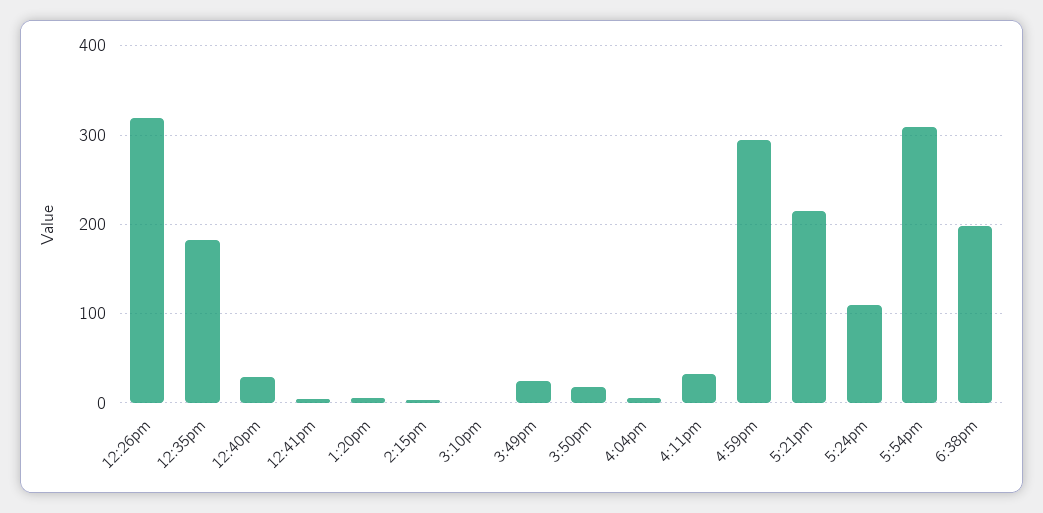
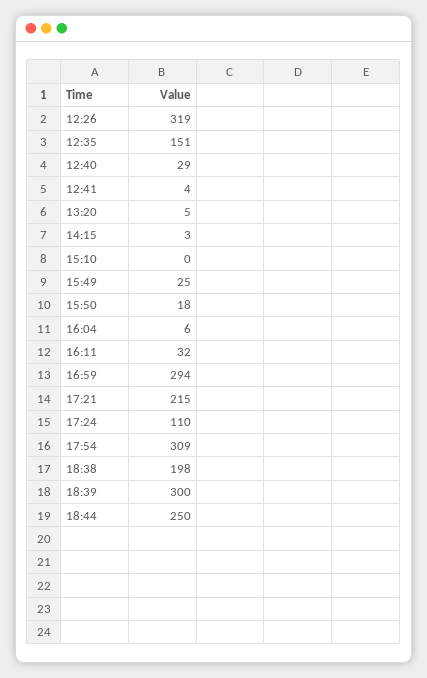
12:35pm: 180 -> 151
18:39: none -> 300
18:44: none -> 250

